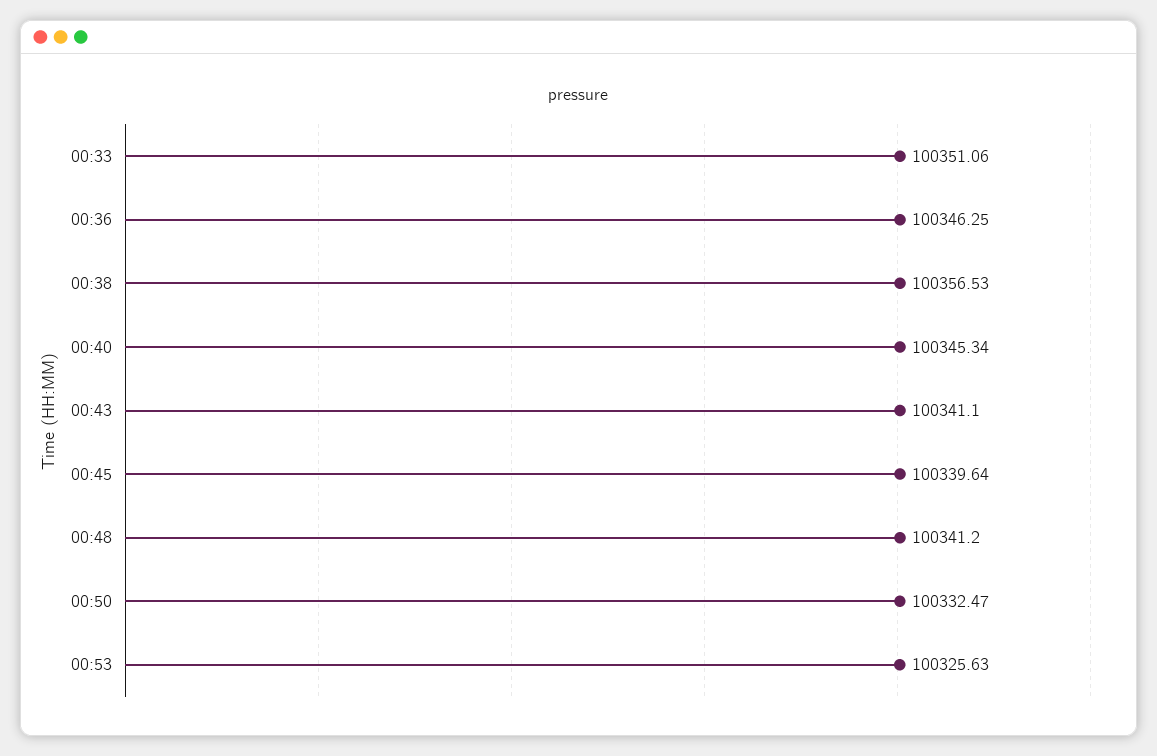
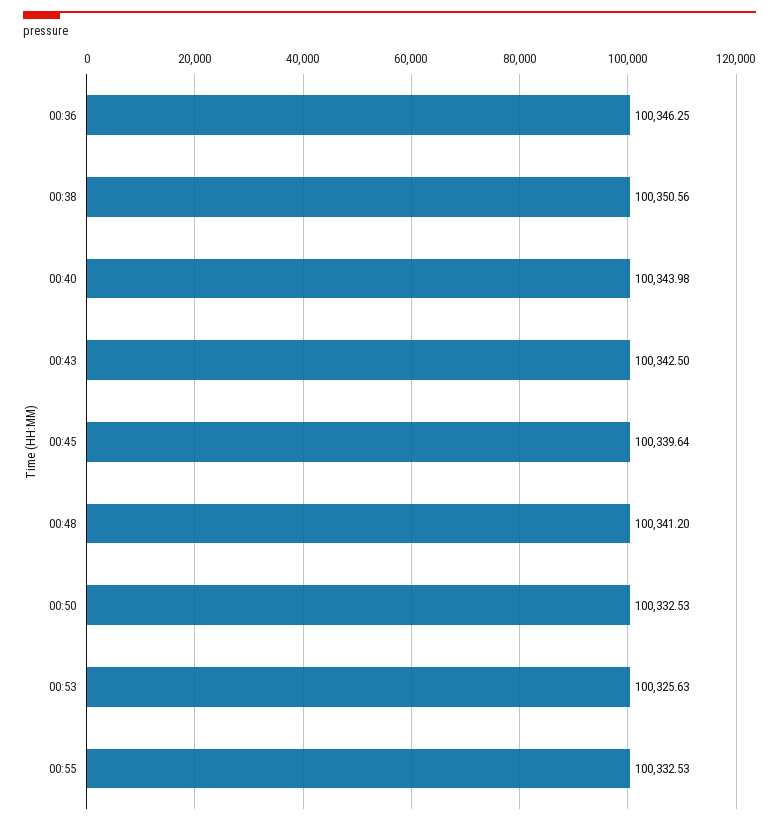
00:33: 100351.06 -> none
00:38: 100356.53 -> 100350.56
00:40: 100345.34 -> 100343.98
00:43: 100341.1 -> 100342.5
00:50: 100332.47 -> 100332.53
00:55: none -> 100332.53

